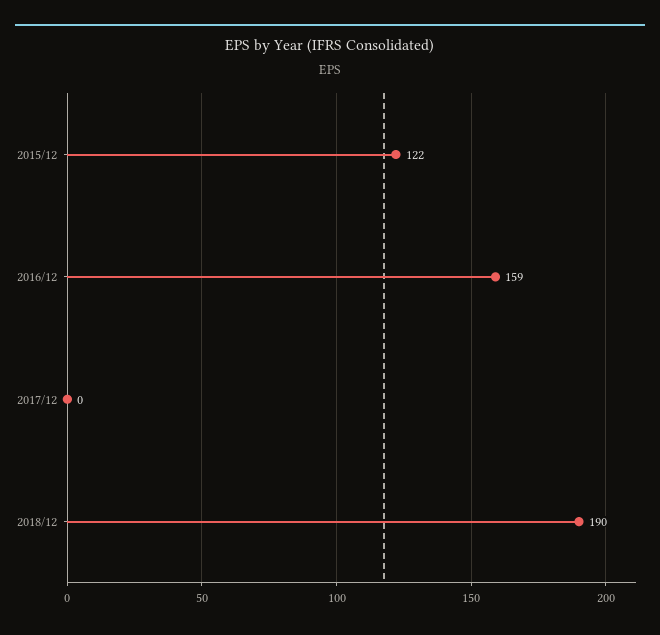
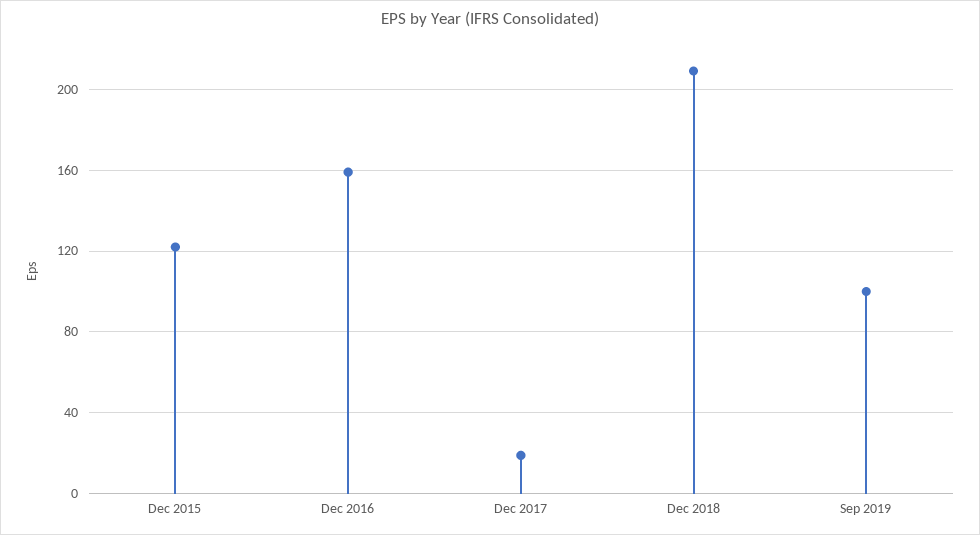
2017/12: 0 -> 20
2018/12: 190 -> 210
Sep 2019: none -> 100

